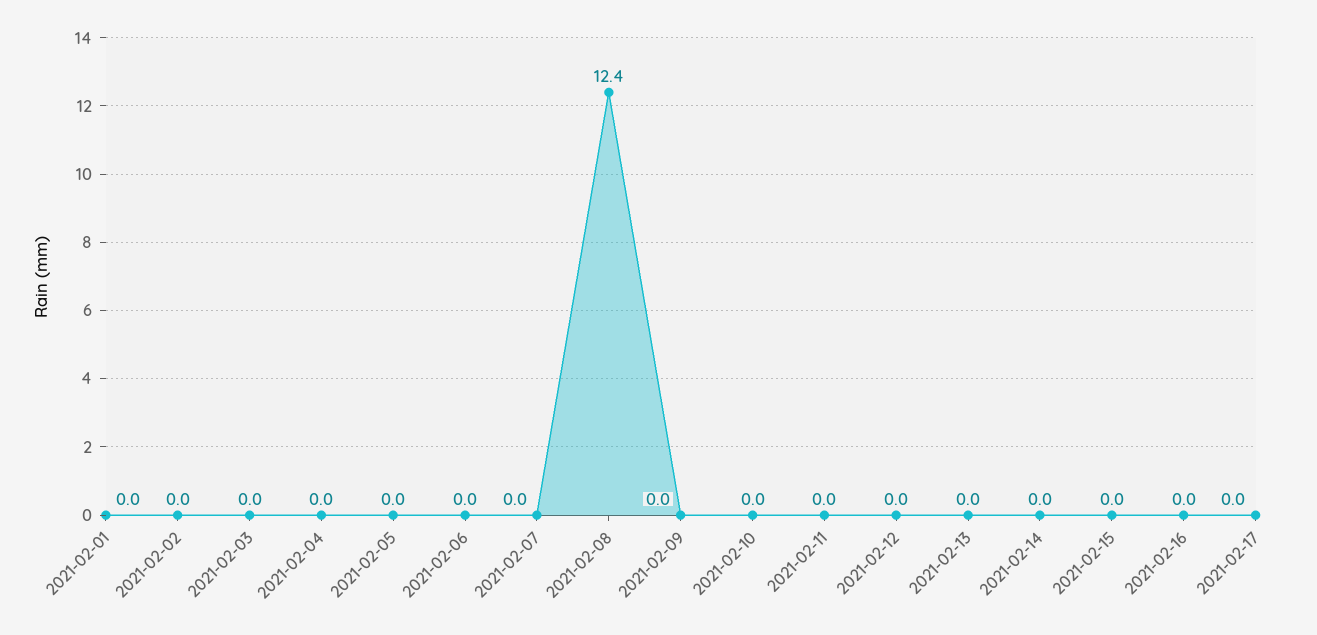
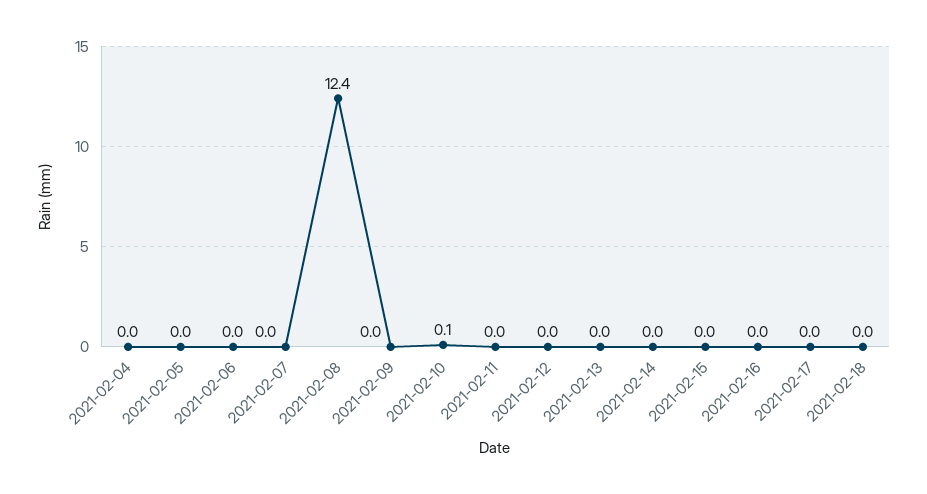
2021-02-01: 0 -> none
2021-02-02: 0 -> none
2021-02-03: 0 -> none
2021-02-10: 0 -> 0.1
2021-02-18: none -> 0

